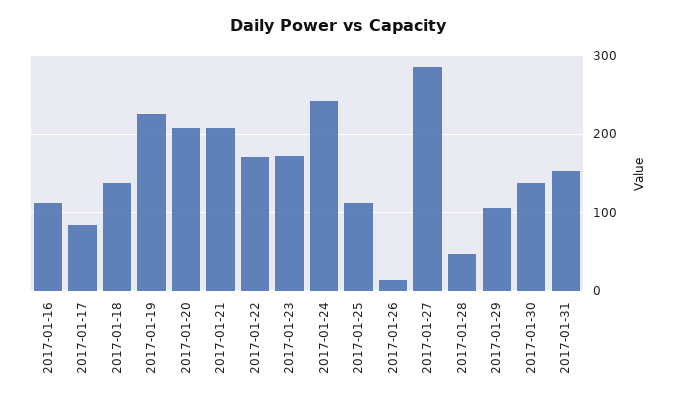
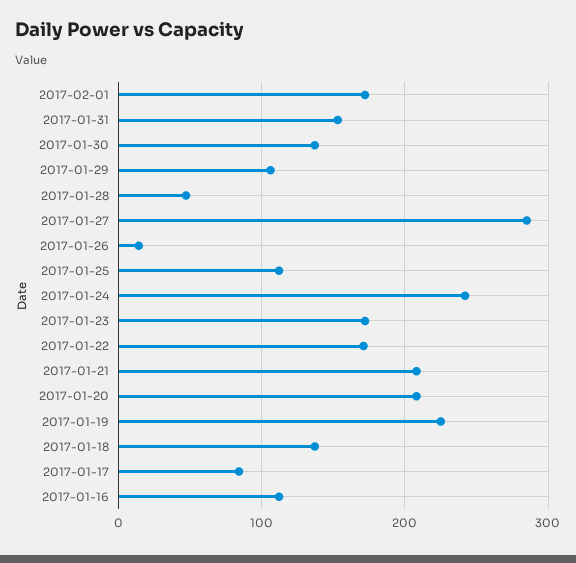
2017-02-01: none -> 170

